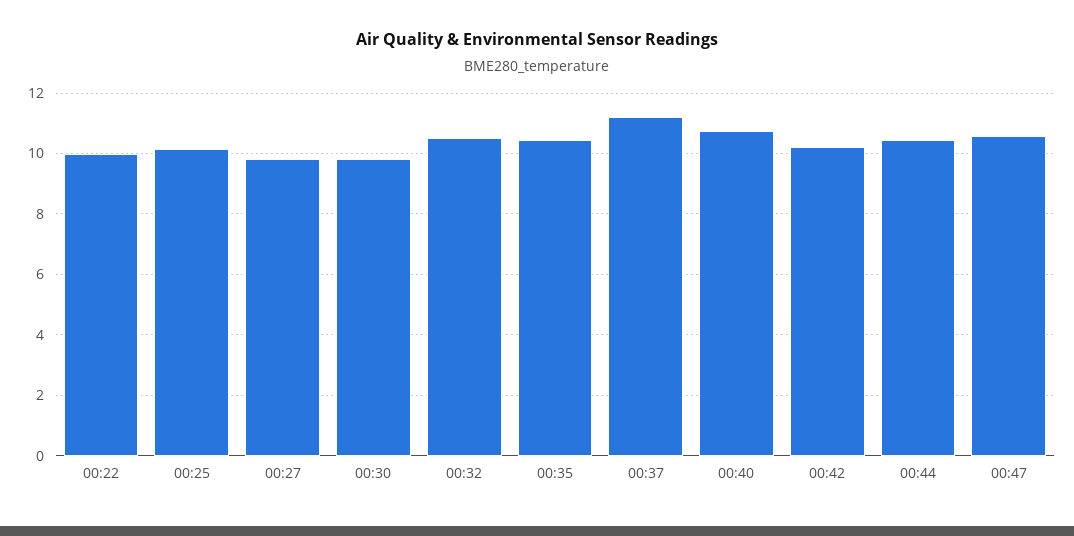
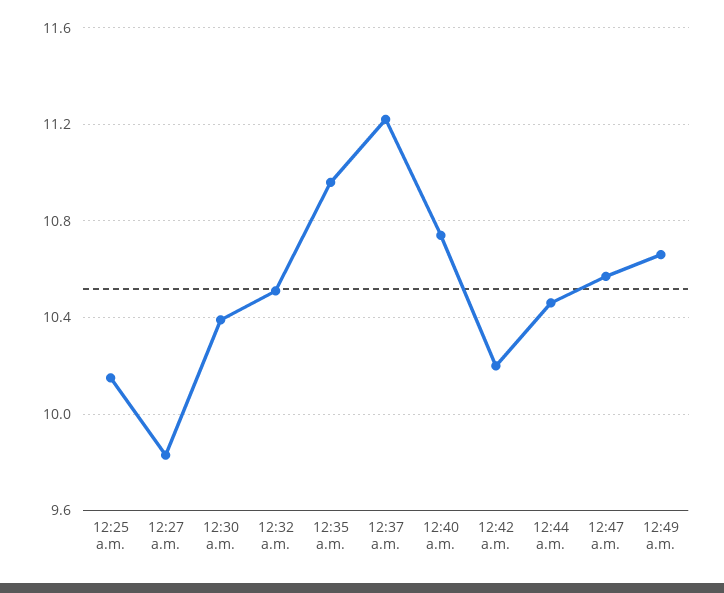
00:22: 10 -> none
00:30: 9.8 -> 10.4
00:35: 10.4 -> 10.95
12:49 a.m.: none -> 10.65

